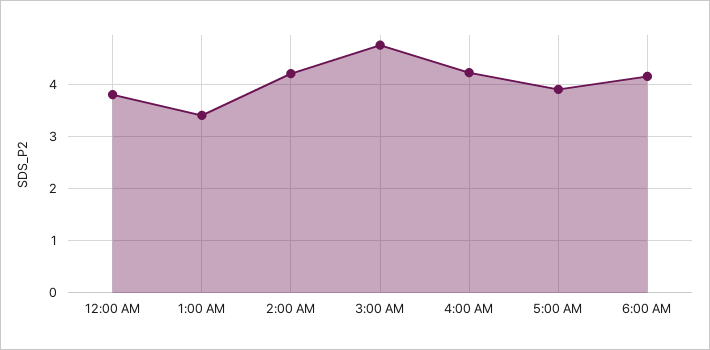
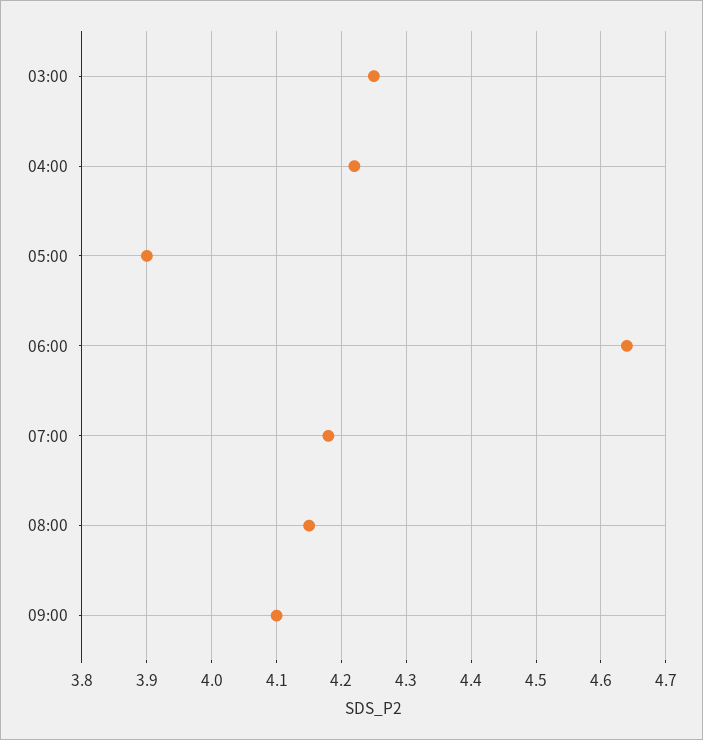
12:00 AM: 3.8 -> none
1:00 AM: 3.4 -> none
2:00 AM: 4.2 -> none
3:00 AM: 4.8 -> 4.25
6:00 AM: 4.2 -> 4.64
07:00: none -> 4.18
08:00: none -> 4.15
09:00: none -> 4.1

